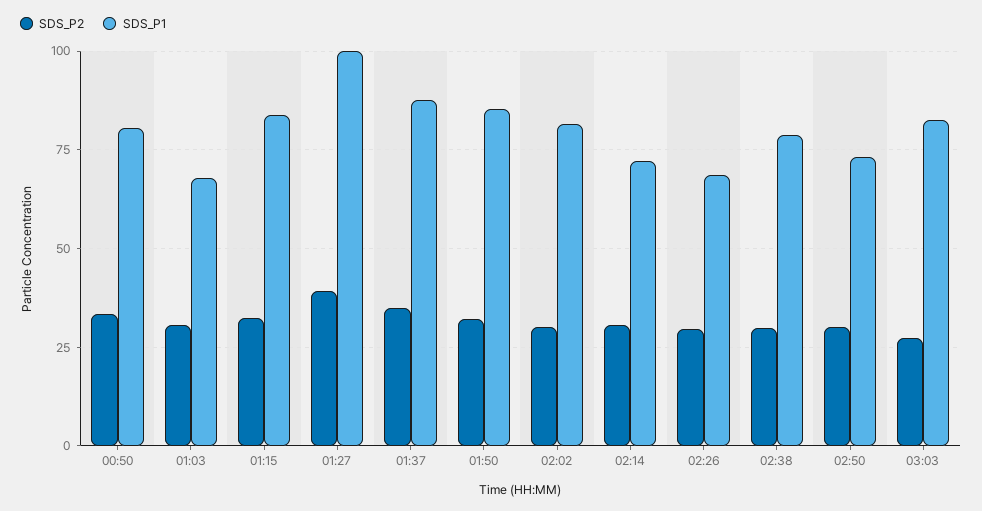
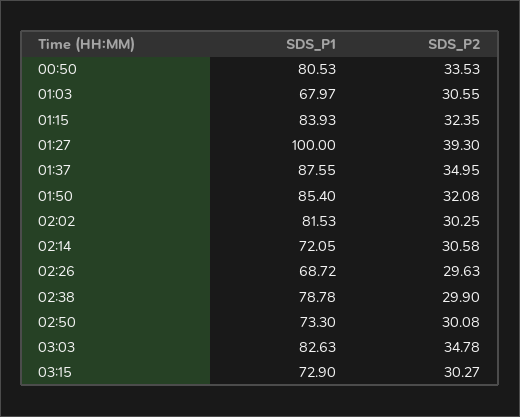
SDS_P2, 03:03: 27.5 -> 34.78
SDS_P1, 03:15: none -> 72.9
SDS_P2, 03:15: none -> 30.27

